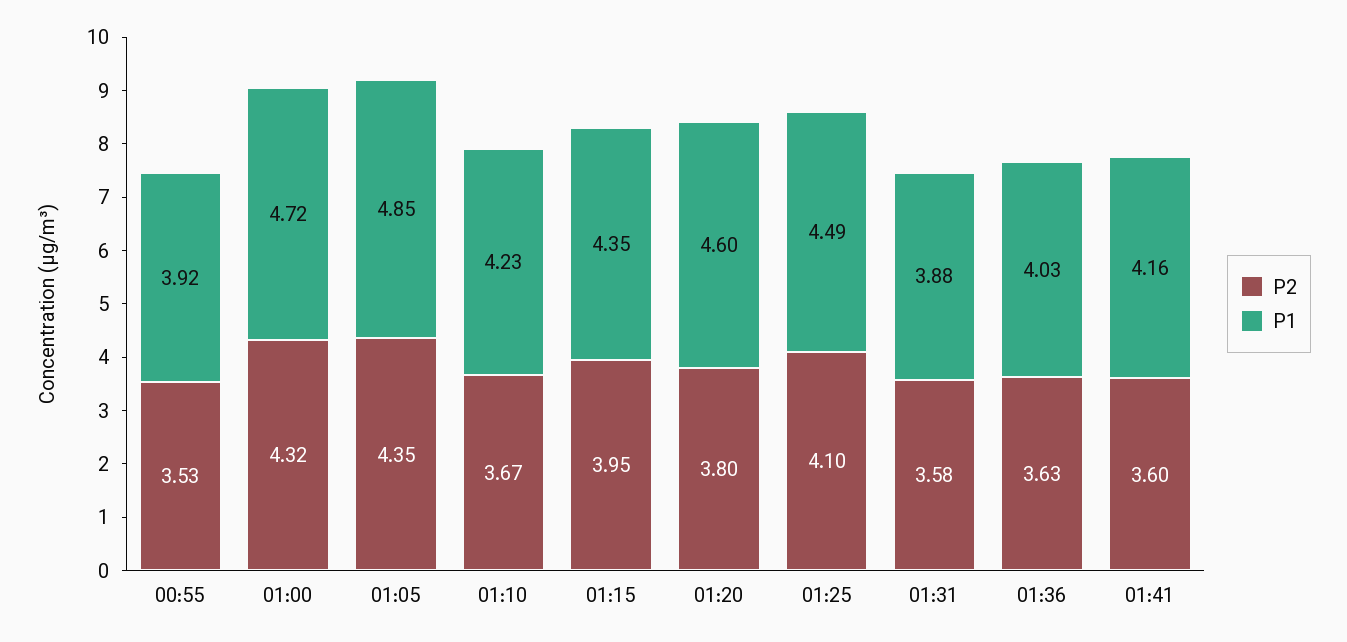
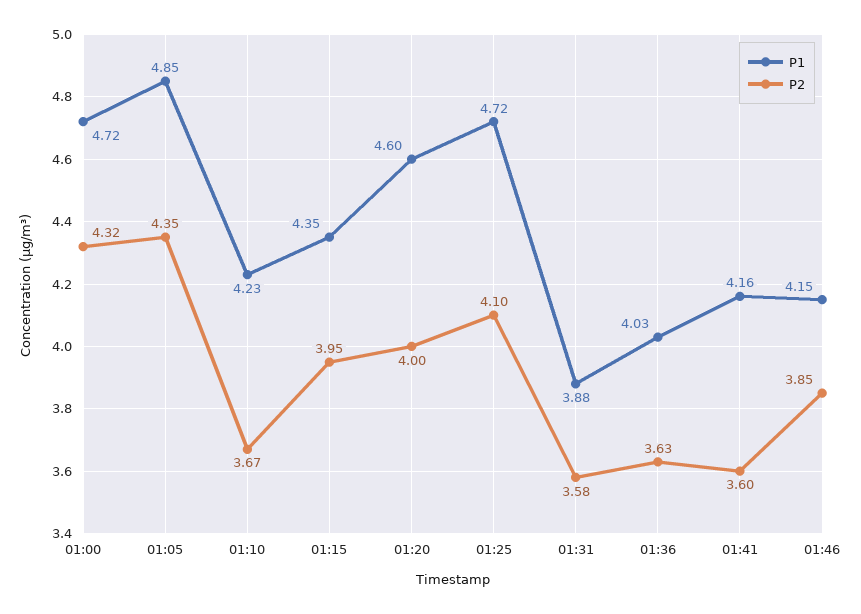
P2, 00:55: 3.53 -> none
P1, 00:55: 3.92 -> none
P2, 01:20: 3.8 -> 4
P1, 01:25: 4.49 -> 4.72
P1, 01:46: none -> 4.15
P2, 01:46: none -> 3.85

